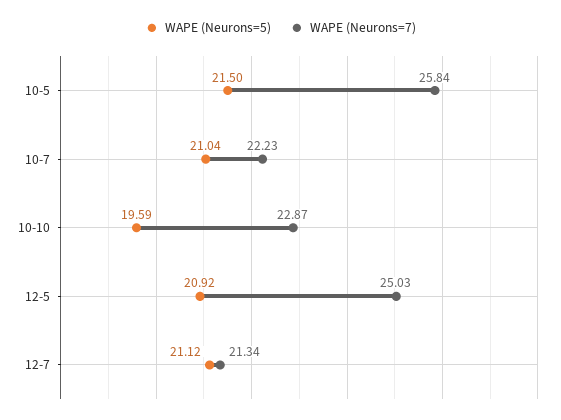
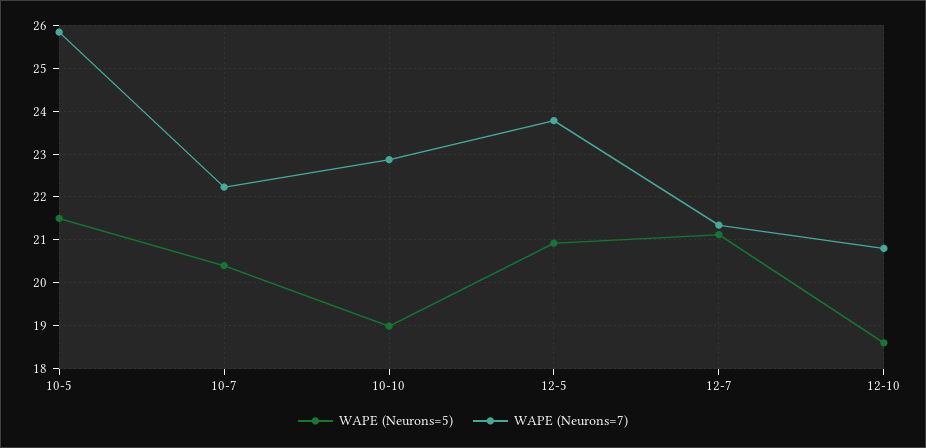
WAPE (Neurons=5), 10-7: 21.04 -> 20.4
WAPE (Neurons=5), 10-10: 19.59 -> 19
WAPE (Neurons=7), 12-5: 25.03 -> 23.8
WAPE (Neurons=5), 12-10: none -> 18.6
WAPE (Neurons=7), 12-10: none -> 20.8

